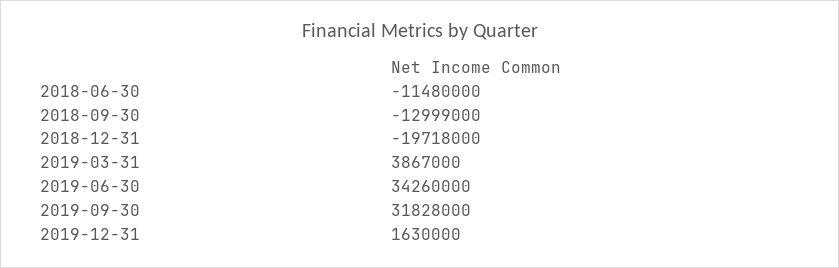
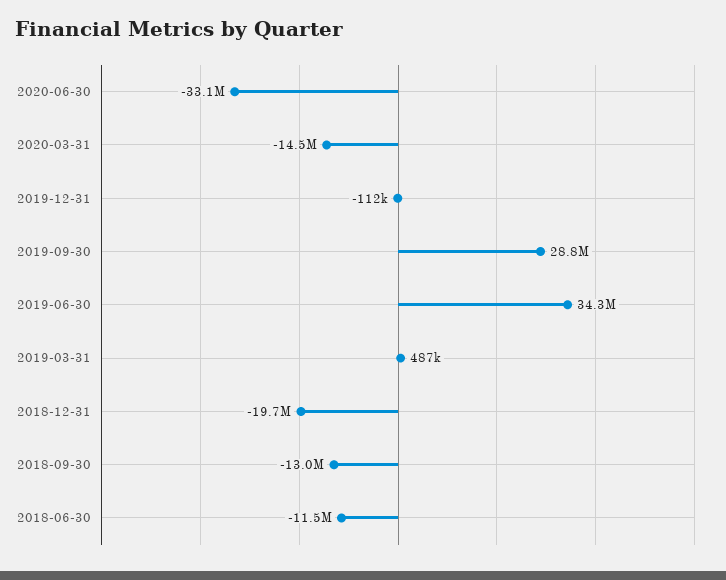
2019-03-31: 3867000 -> 487000
2019-09-30: 31828000 -> 28800000
2019-12-31: 1630000 -> -112000
2020-06-30: none -> -33100000
2020-03-31: none -> -14500000

